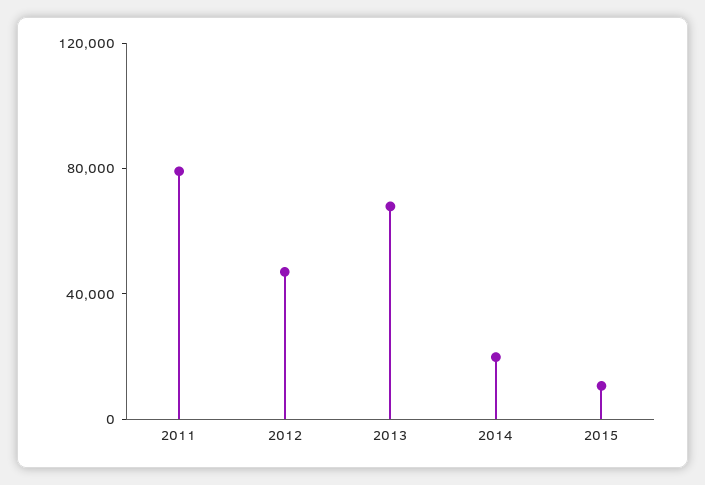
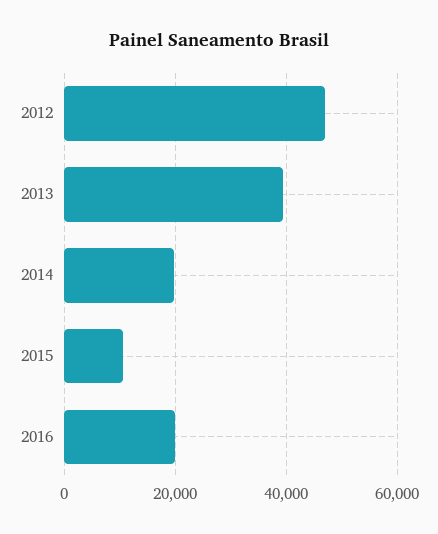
2011: 80000 -> none
2013: 70000 -> 40000
2016: none -> 20000

